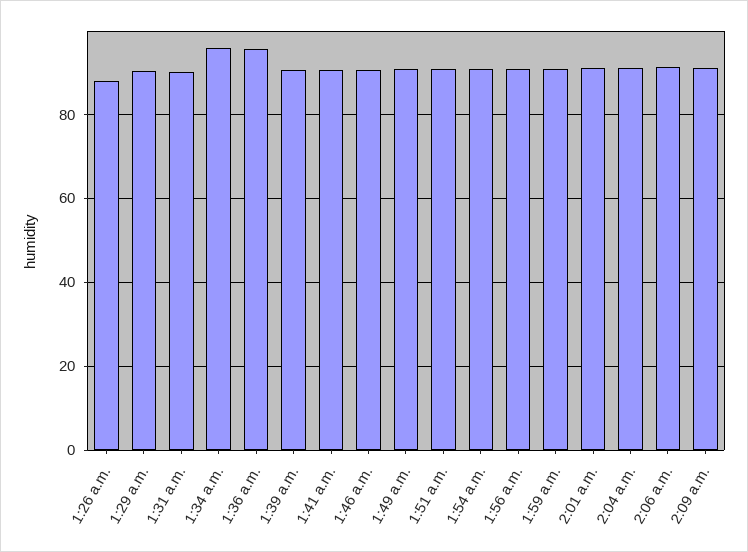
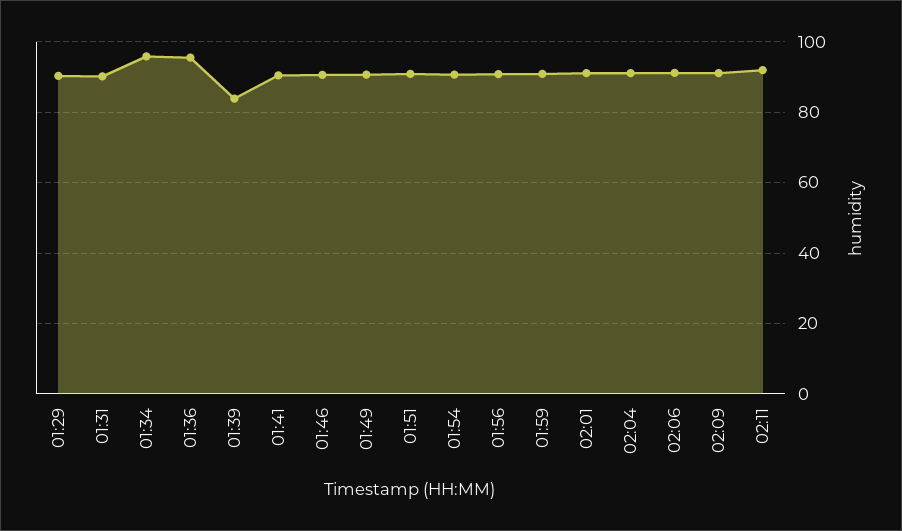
1:26 a.m.: 88 -> none
1:39 a.m.: 90 -> 84
02:11: none -> 92

